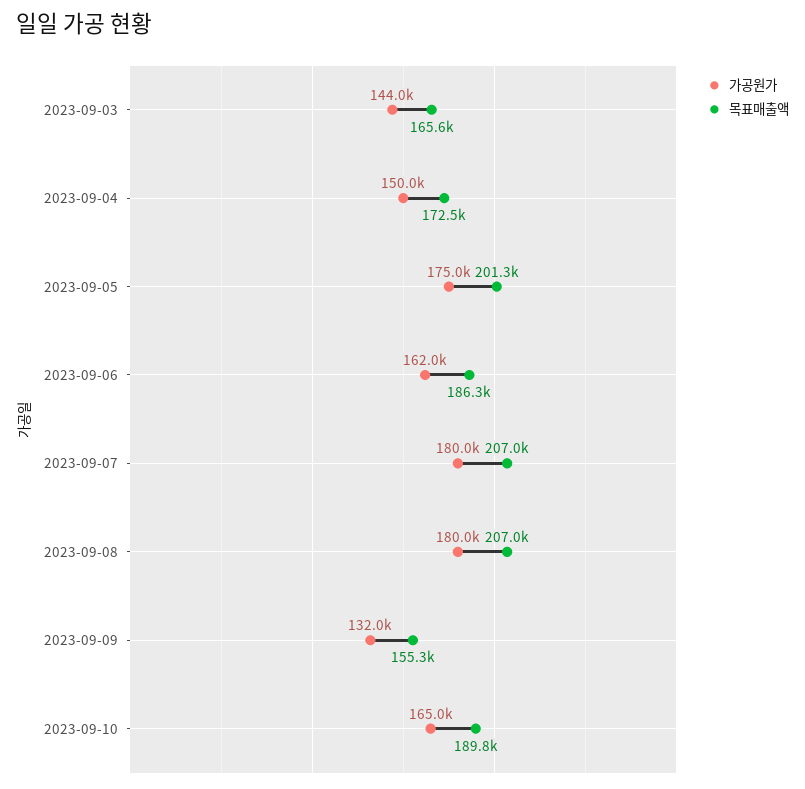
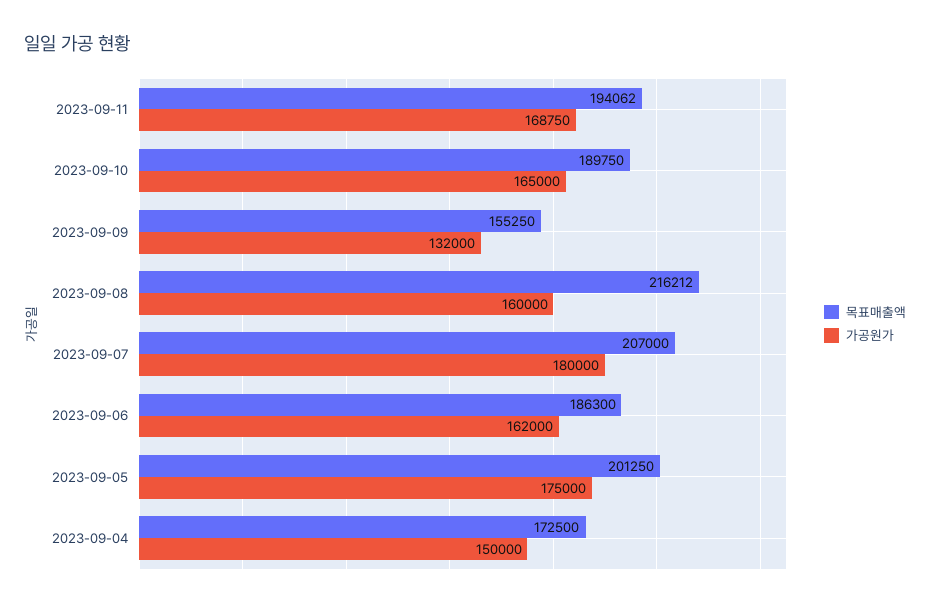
가공원가, 2023-09-03: 144000 -> none
목표매출액, 2023-09-03: 165600 -> none
가공원가, 2023-09-08: 180000 -> 160000
목표매출액, 2023-09-08: 207000 -> 216212
목표매출액, 2023-09-11: none -> 194062
가공원가, 2023-09-11: none -> 168750

